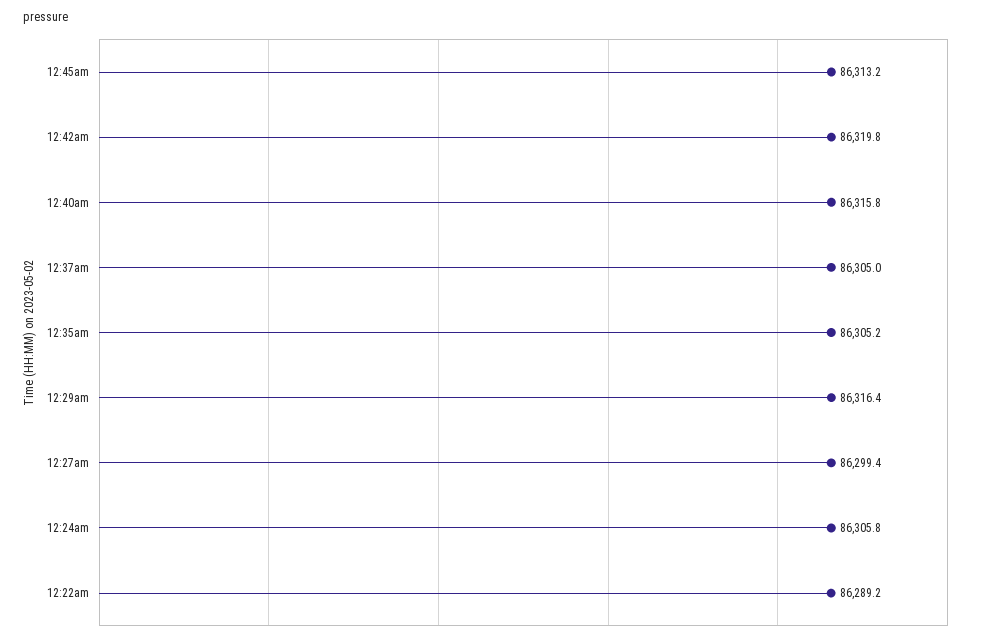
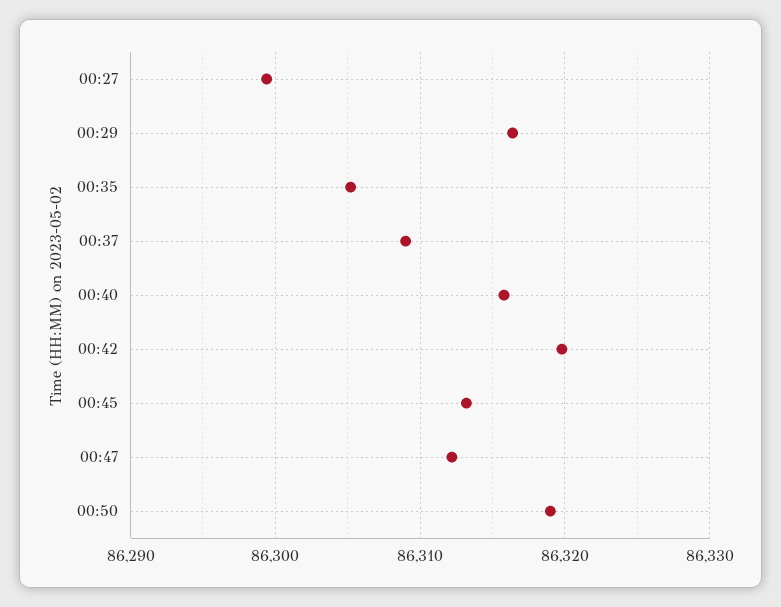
12:37am: 86305 -> 86309
12:24am: 86305.8 -> none
12:22am: 86289.2 -> none
00:47: none -> 86312
00:50: none -> 86319

